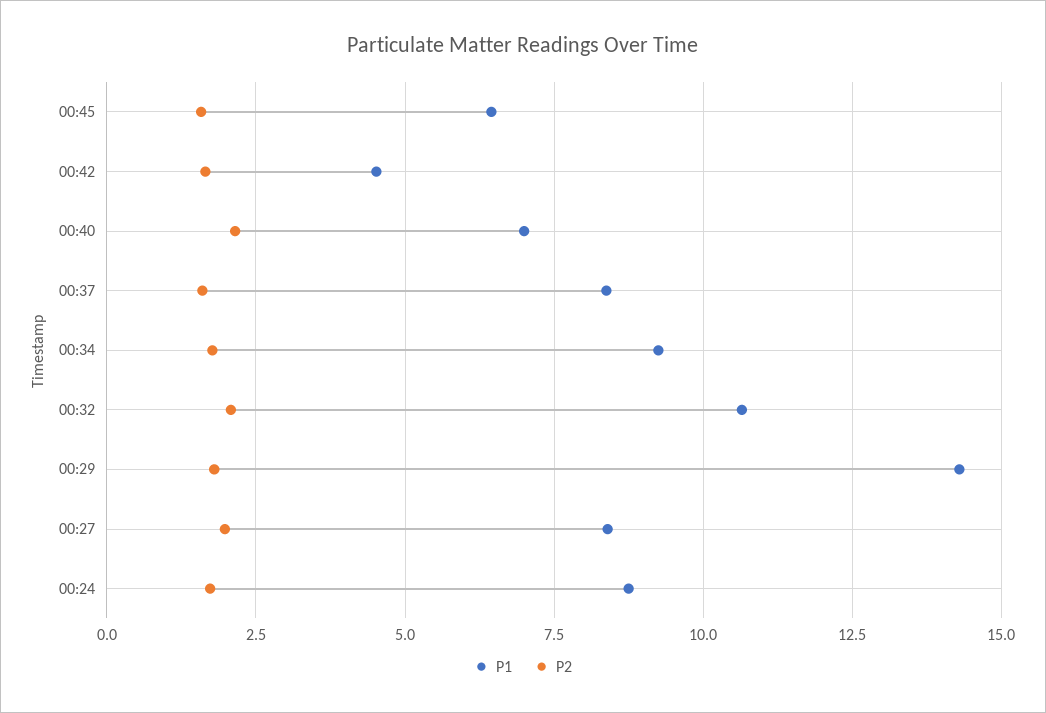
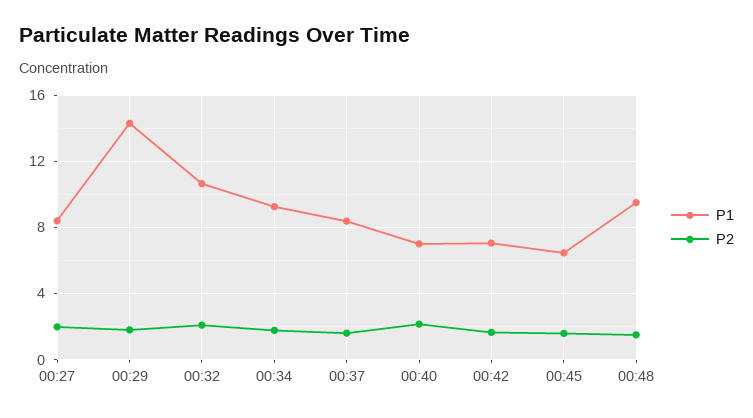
P1, 00:42: 4.5 -> 7
P1, 00:24: 8.75 -> none
P2, 00:24: 1.75 -> none
P1, 00:48: none -> 9.5
P2, 00:48: none -> 1.5

